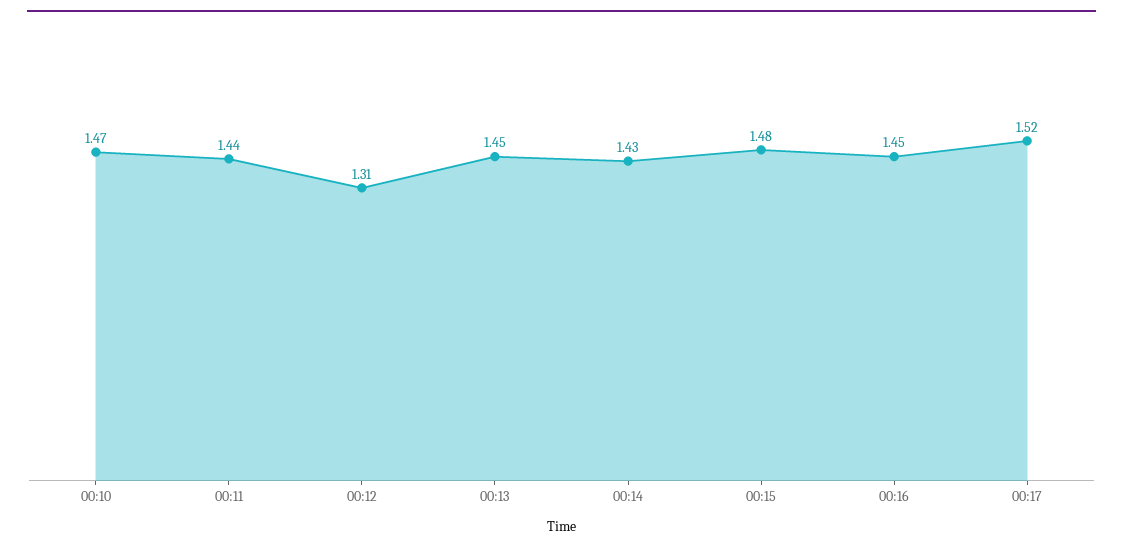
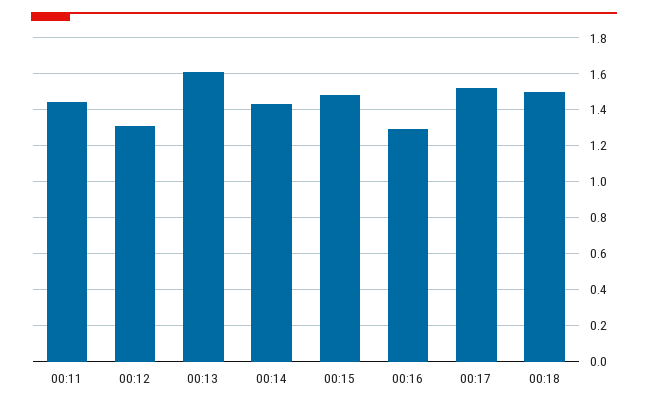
00:10: 1.47 -> none
00:13: 1.45 -> 1.6
00:16: 1.45 -> 1.3
00:18: none -> 1.5

